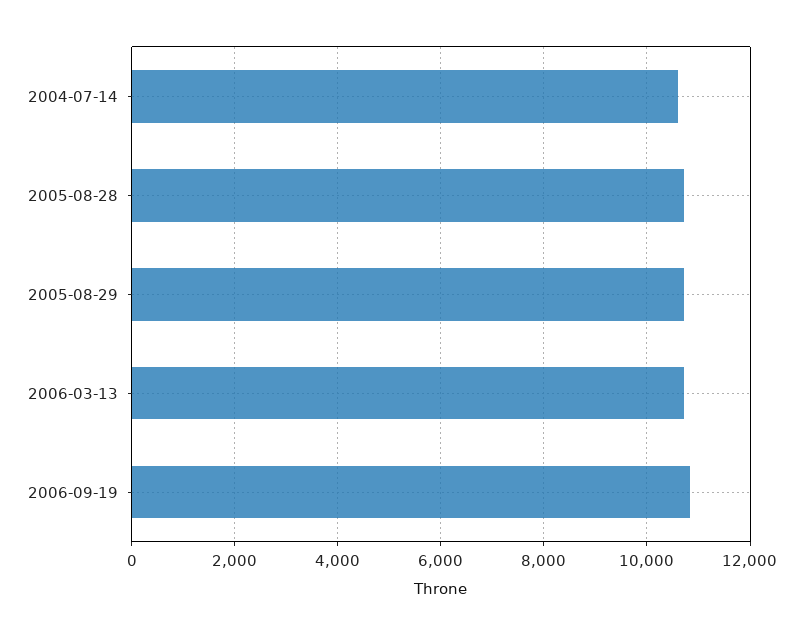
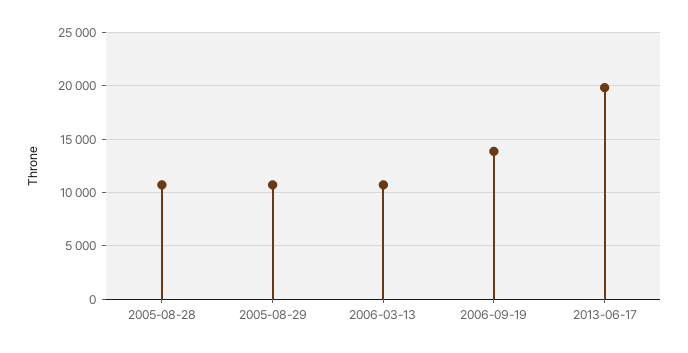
2004-07-14: 10600 -> none
2006-09-19: 10800 -> 14000
2013-06-17: none -> 20000

